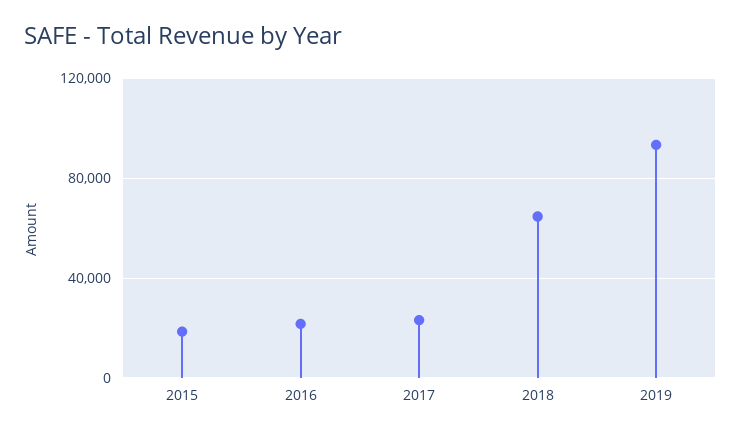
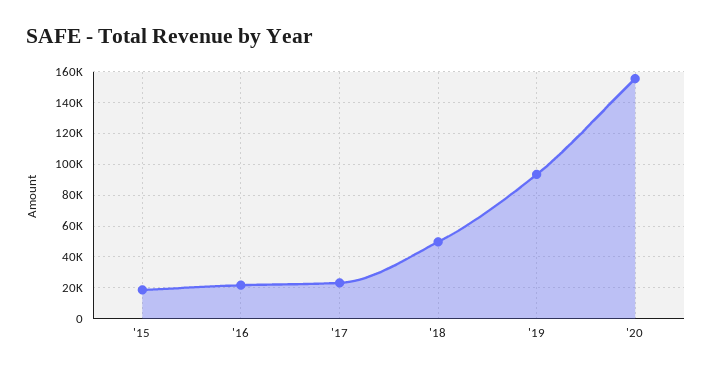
2018: 65000 -> 50000
'20: none -> 155000

